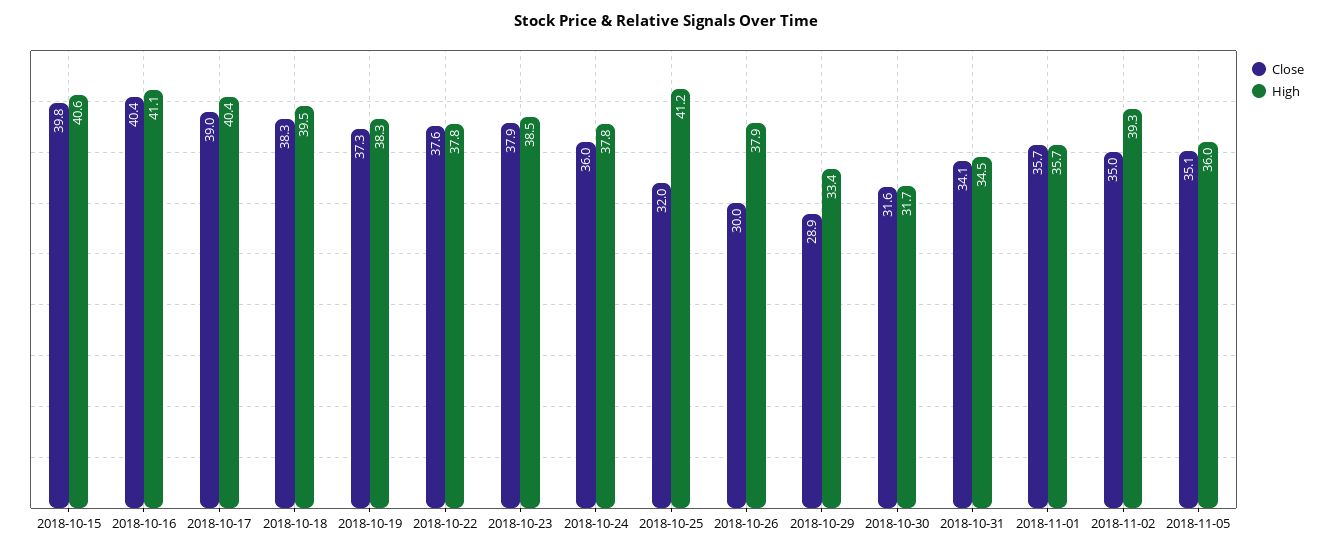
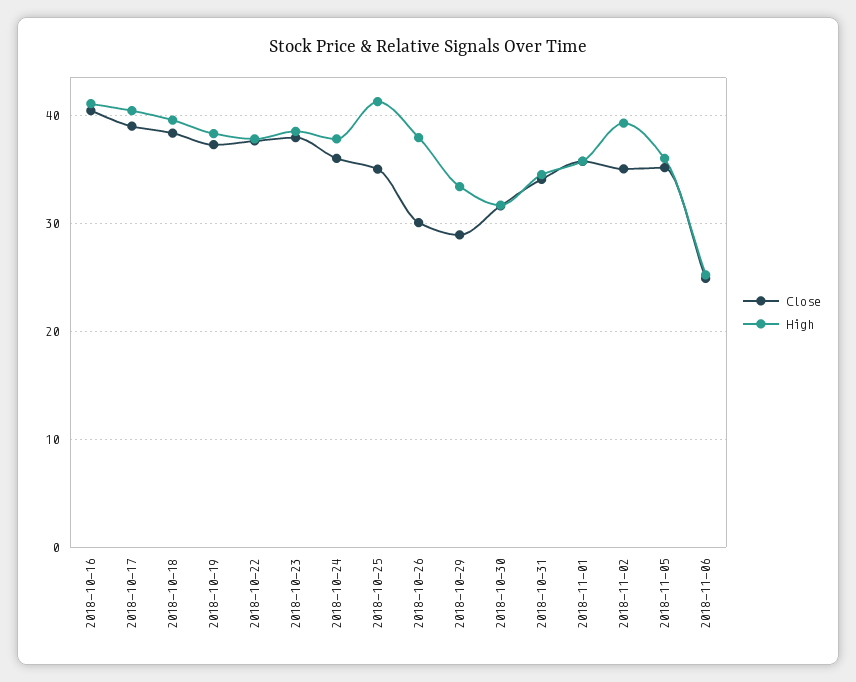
Close, 2018-10-15: 39.8 -> none
High, 2018-10-15: 40.6 -> none
Close, 2018-10-25: 32 -> 35
Close, 2018-11-06: none -> 25
High, 2018-11-06: none -> 25

